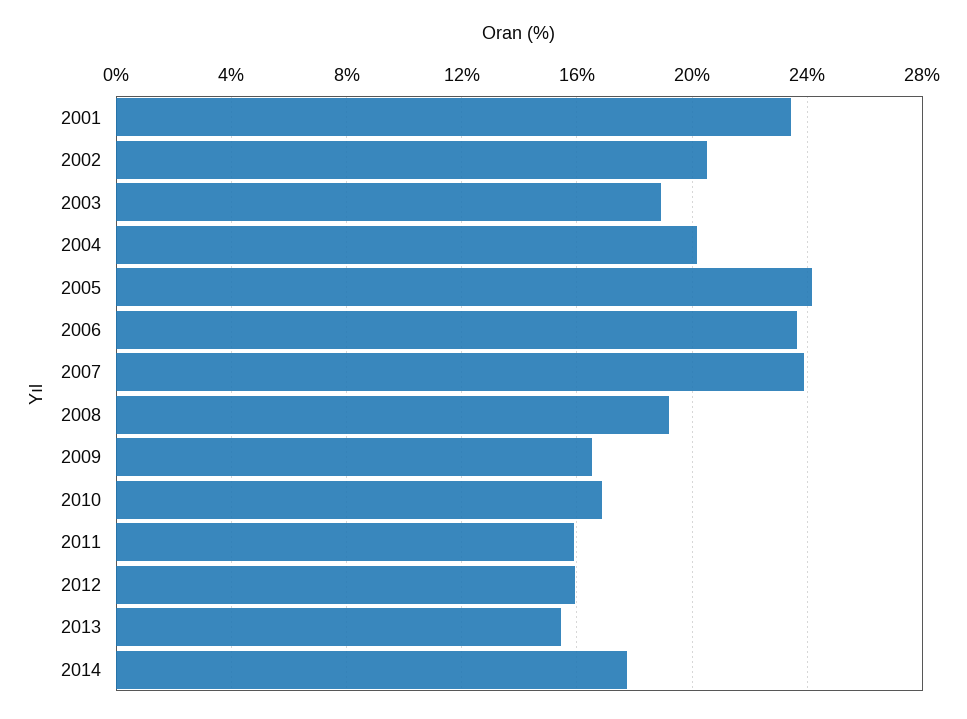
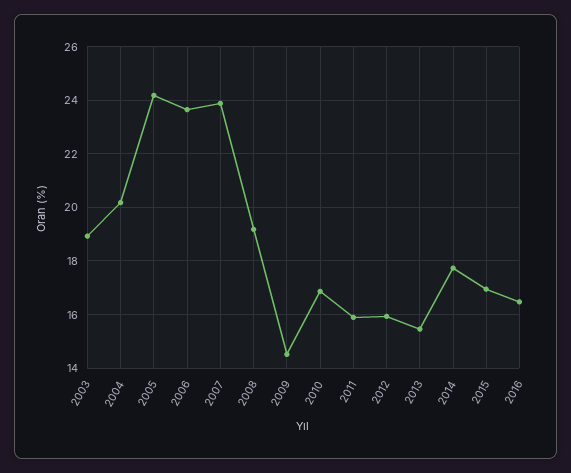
2001: 23.5 -> none
2002: 20.5 -> none
2009: 16.5 -> 14.5
2015: none -> 17
2016: none -> 16.5

